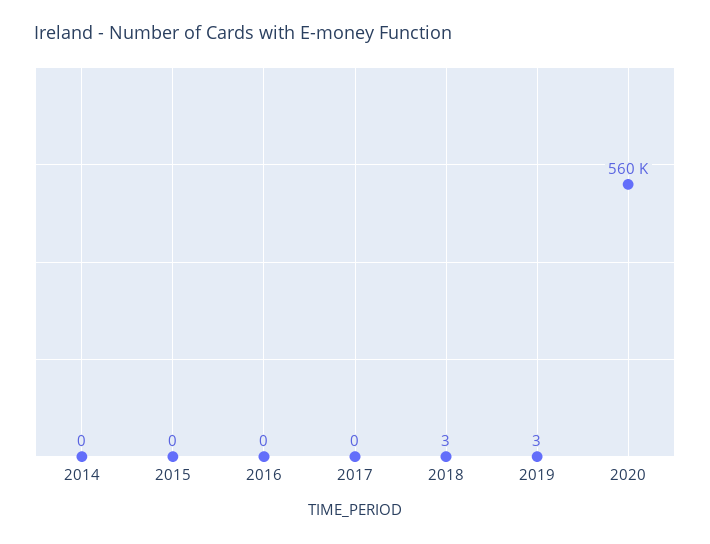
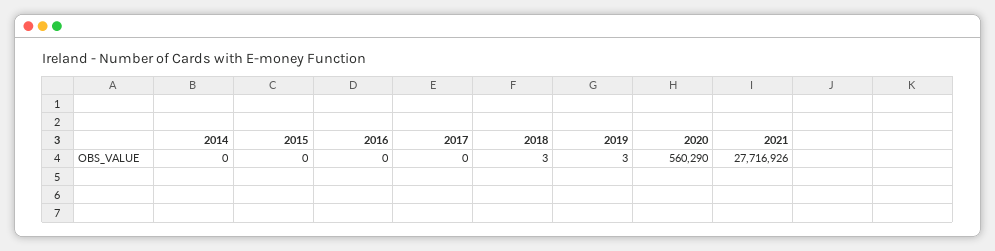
2021: none -> 27716926

